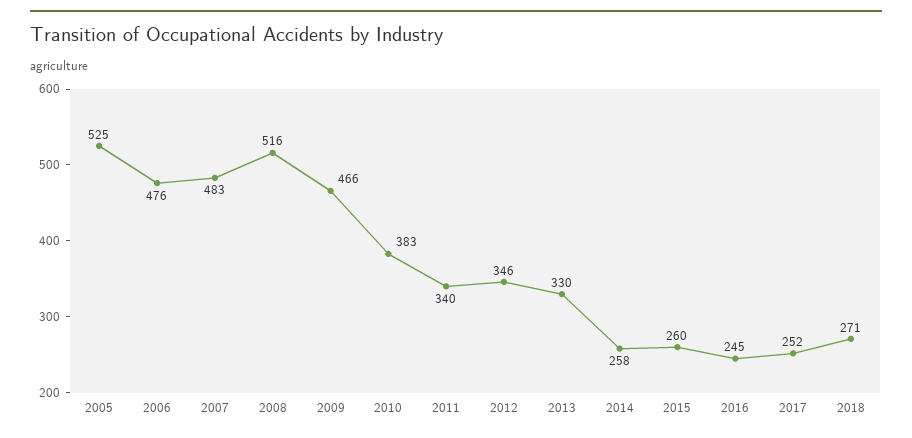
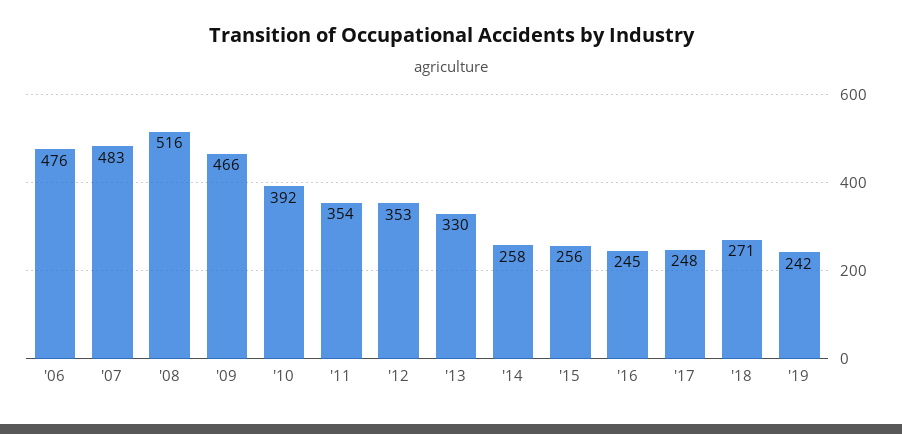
2005: 525 -> none
2010: 383 -> 392
2011: 340 -> 354
2012: 346 -> 353
2015: 260 -> 256
2017: 252 -> 248
'19: none -> 242

